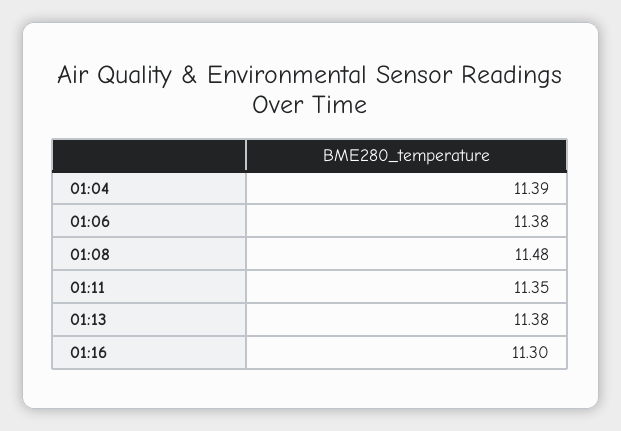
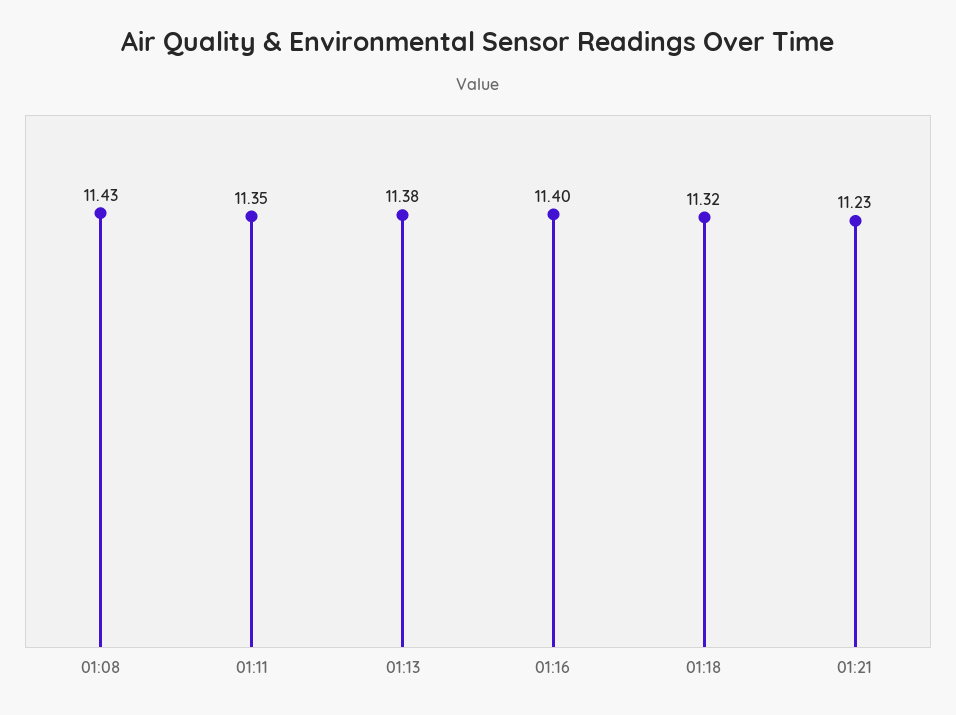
01:04: 11.39 -> none
01:06: 11.38 -> none
01:08: 11.48 -> 11.43
01:16: 11.3 -> 11.4
01:18: none -> 11.32
01:21: none -> 11.23

